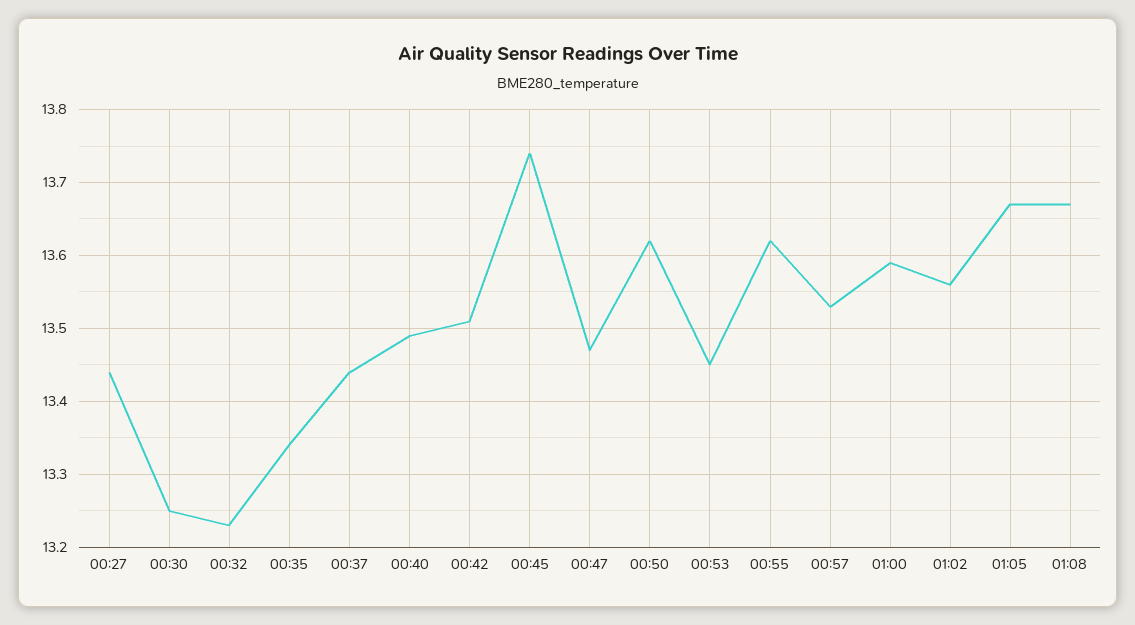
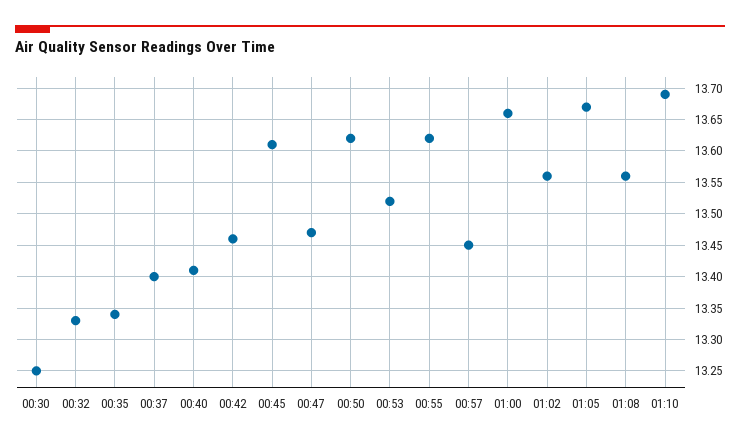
00:27: 13.44 -> none
00:32: 13.23 -> 13.33
00:37: 13.44 -> 13.4
00:40: 13.49 -> 13.41
00:42: 13.51 -> 13.46
00:45: 13.74 -> 13.61
00:53: 13.45 -> 13.52
00:57: 13.53 -> 13.45
01:00: 13.59 -> 13.66
01:08: 13.67 -> 13.56
01:10: none -> 13.69

